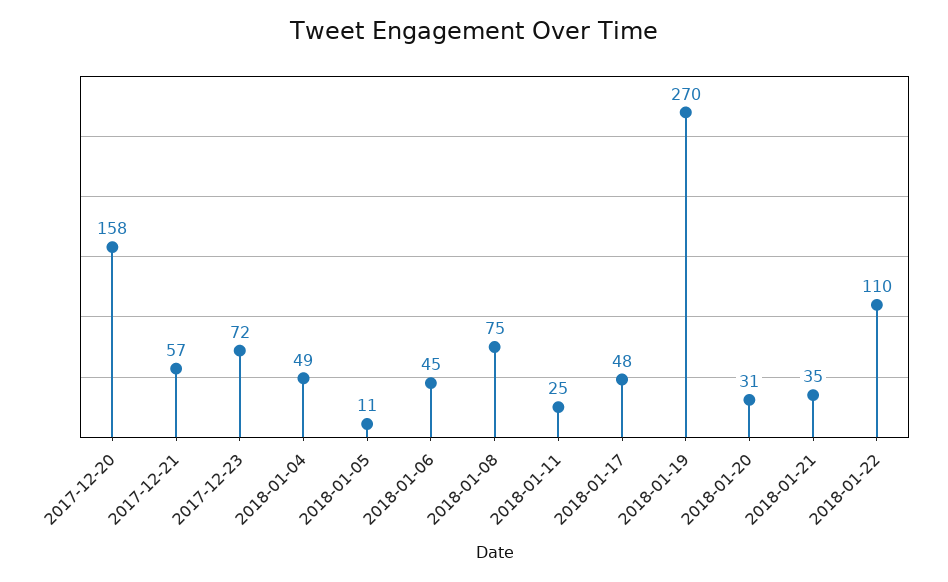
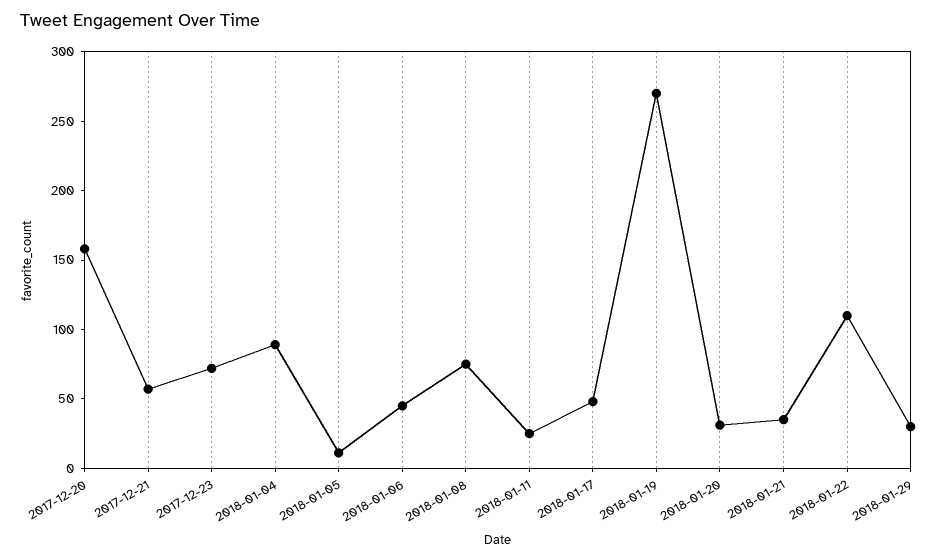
2018-01-04: 49 -> 90
2018-01-29: none -> 30

